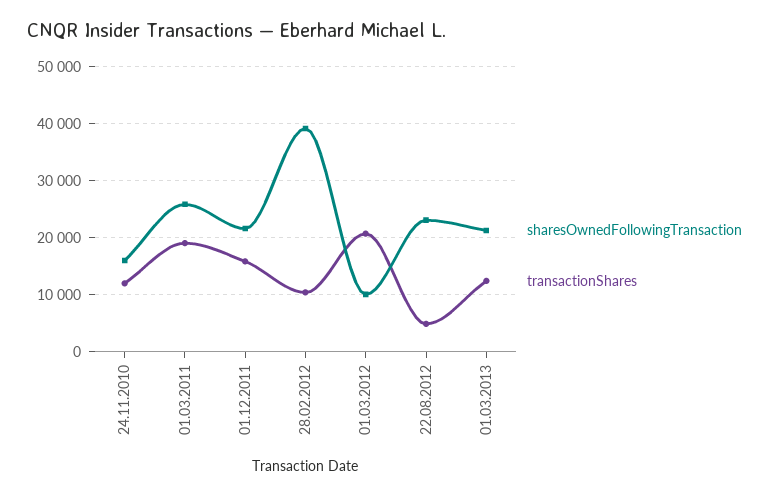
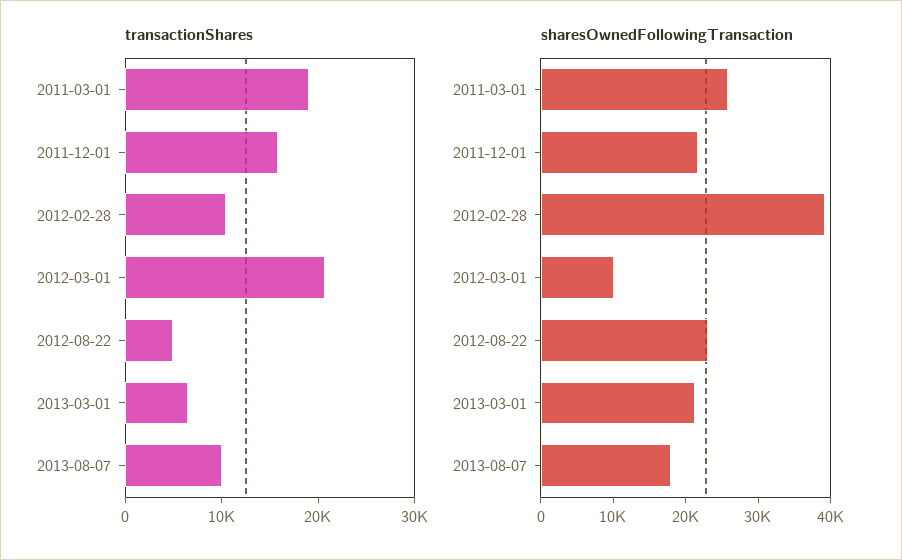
sharesOwnedFollowingTransaction, 24.11.2010: 16000 -> none
transactionShares, 24.11.2010: 12000 -> none
transactionShares, 01.03.2013: 12000 -> 6000
transactionShares, 2013-08-07: none -> 10000
sharesOwnedFollowingTransaction, 2013-08-07: none -> 18000

